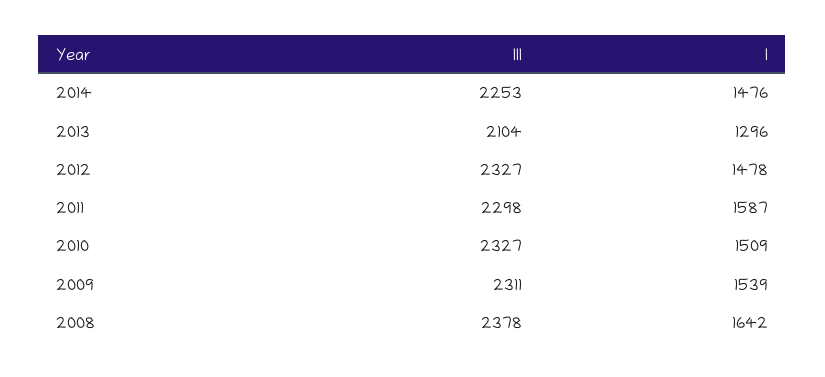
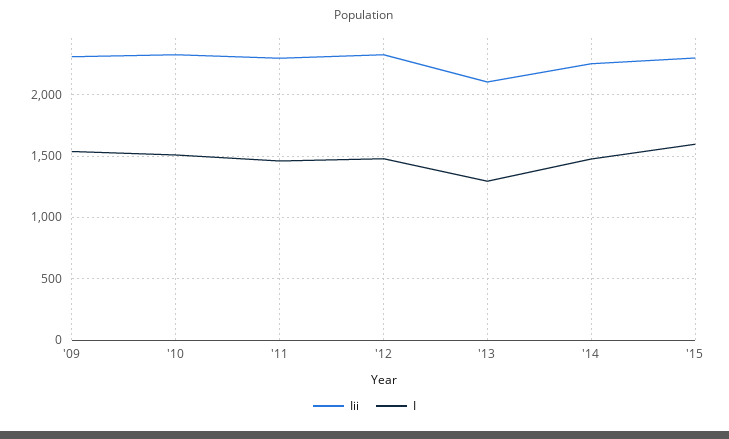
I, 2011: 1587 -> 1450
III, 2008: 2378 -> none
I, 2008: 1642 -> none
III, '15: none -> 2300
I, '15: none -> 1600

